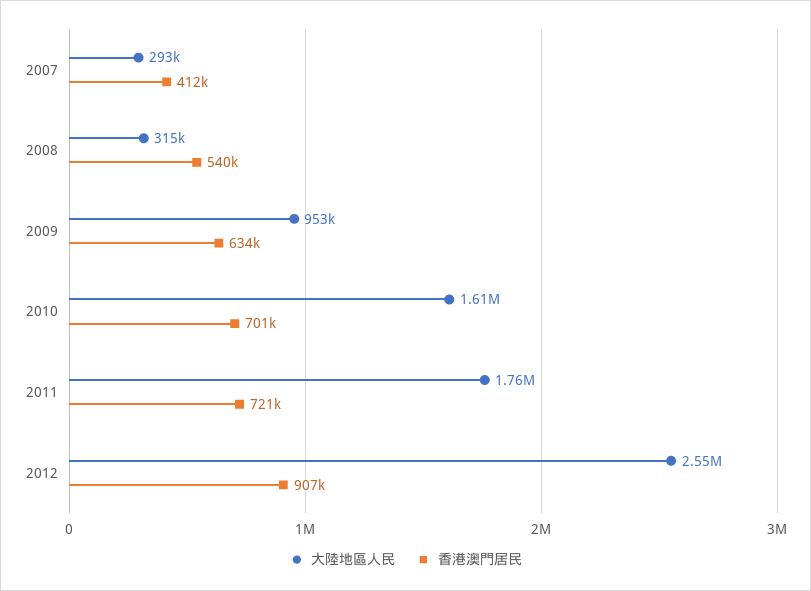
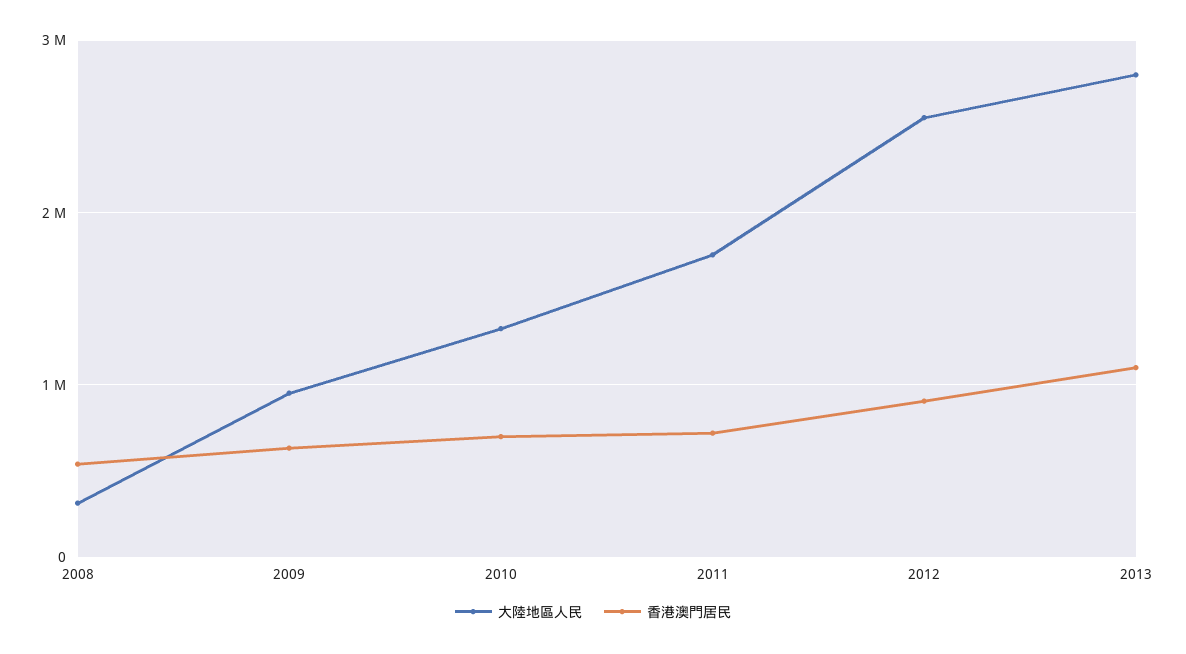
大陸地區人民, 2007: 293000 -> none
香港澳門居民, 2007: 412000 -> none
大陸地區人民, 2010: 1610000 -> 1300000
大陸地區人民, 2013: none -> 2800000
香港澳門居民, 2013: none -> 1100000

